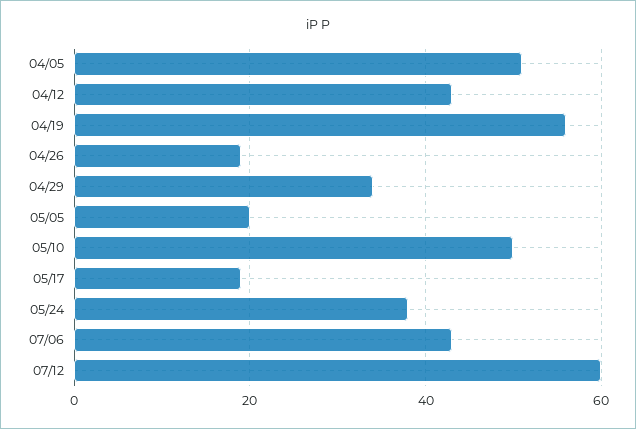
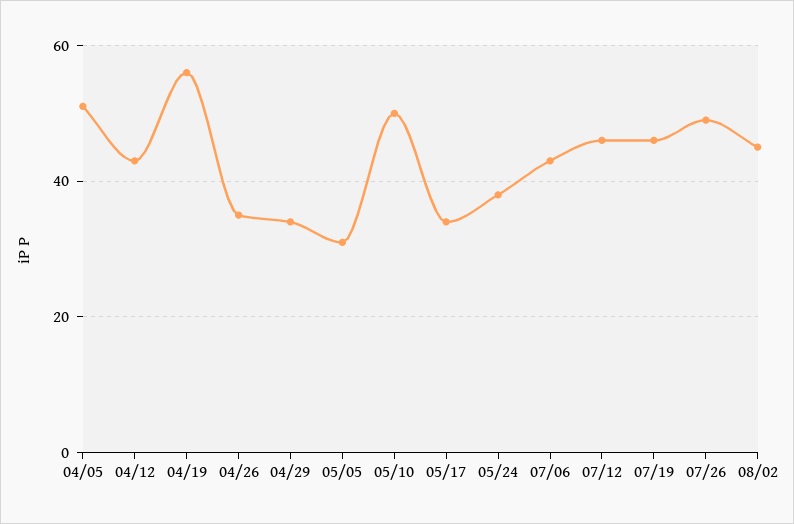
04/26: 20 -> 35
05/05: 20 -> 30
05/17: 20 -> 35
07/12: 60 -> 45
07/19: none -> 45
07/26: none -> 50
08/02: none -> 45

